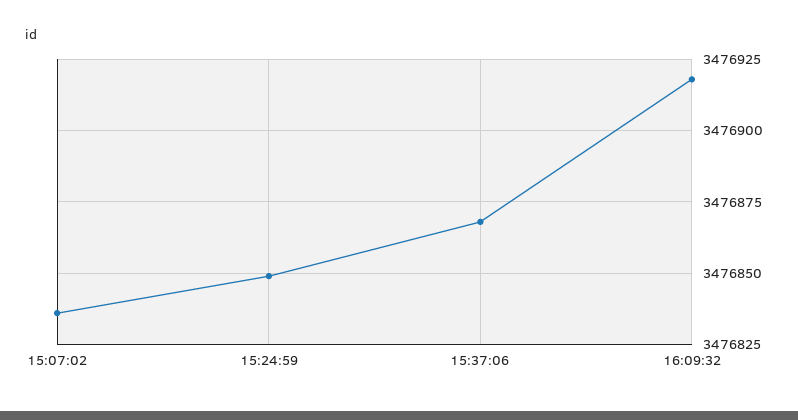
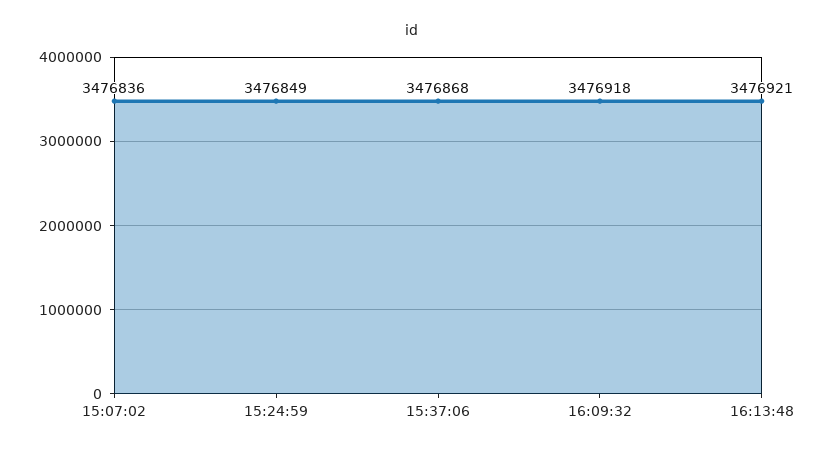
16:13:48: none -> 3476921

